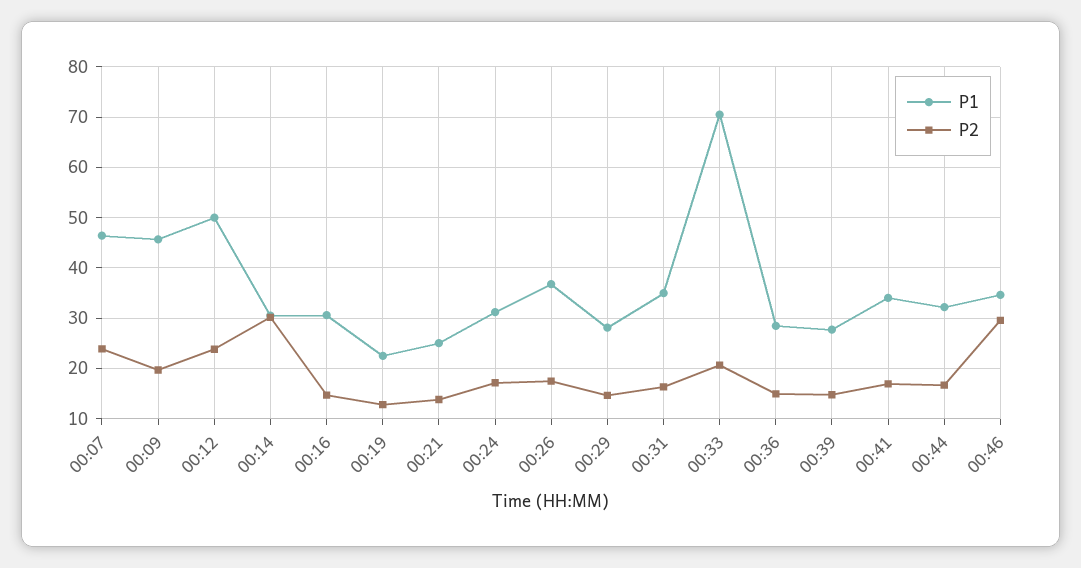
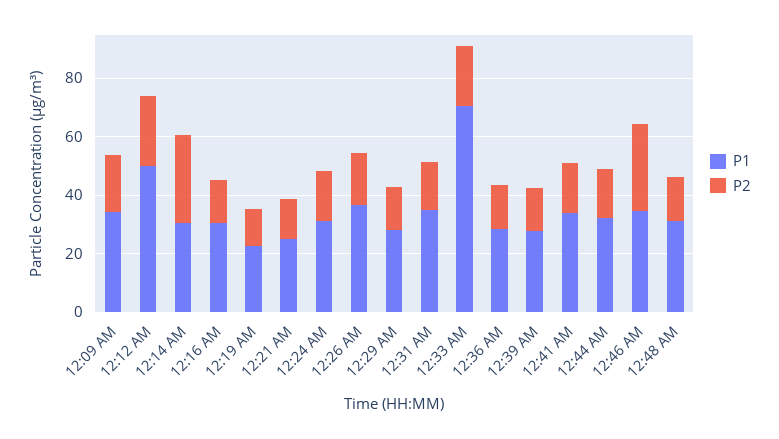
P1, 00:07: 46 -> none
P2, 00:07: 24 -> none
P1, 00:09: 46 -> 35
P1, 12:48 AM: none -> 30
P2, 12:48 AM: none -> 15

